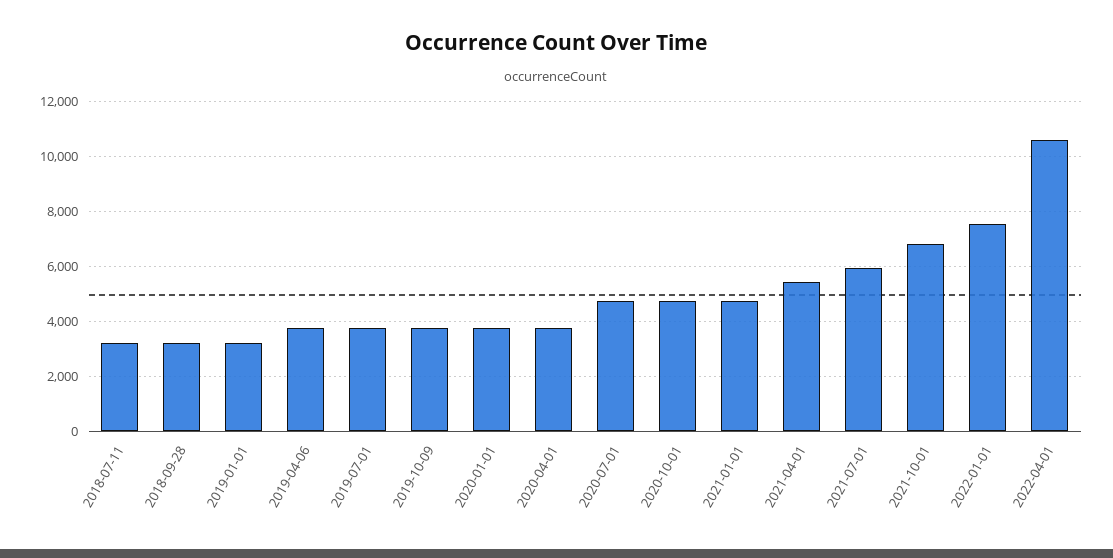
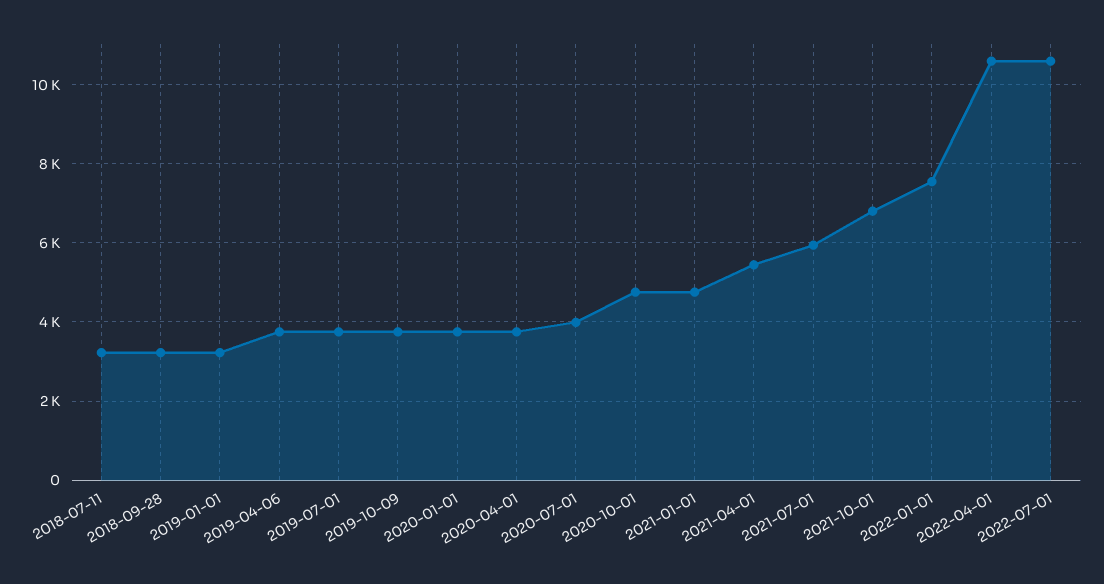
2020-07-01: 4750 -> 4000
2022-07-01: none -> 10600

